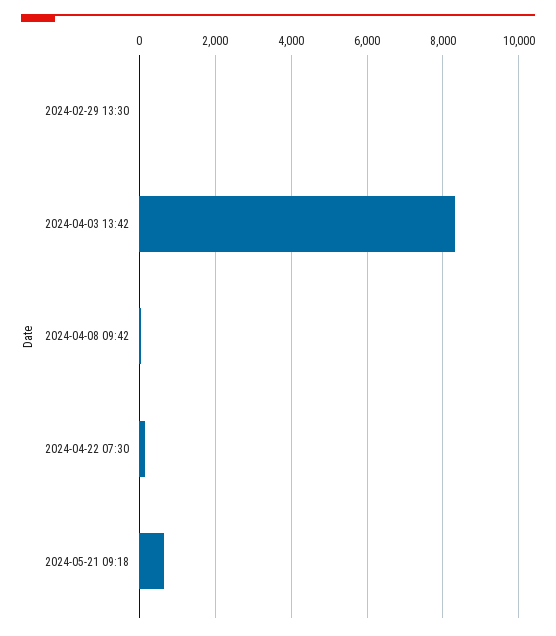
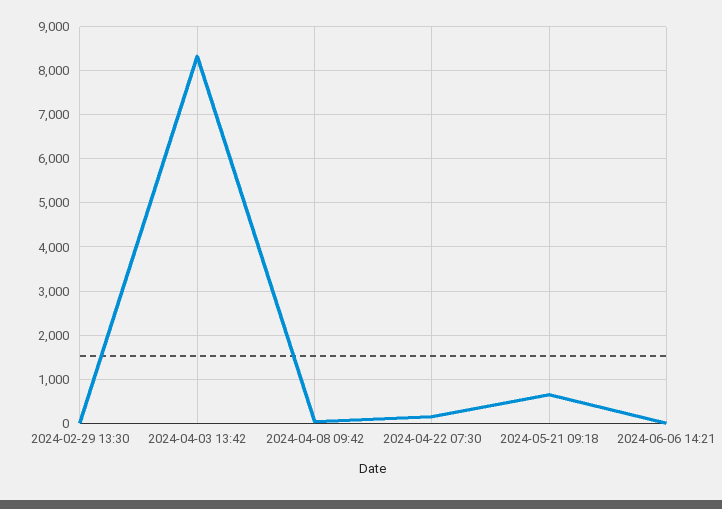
2024-06-06 14:21: none -> 0

